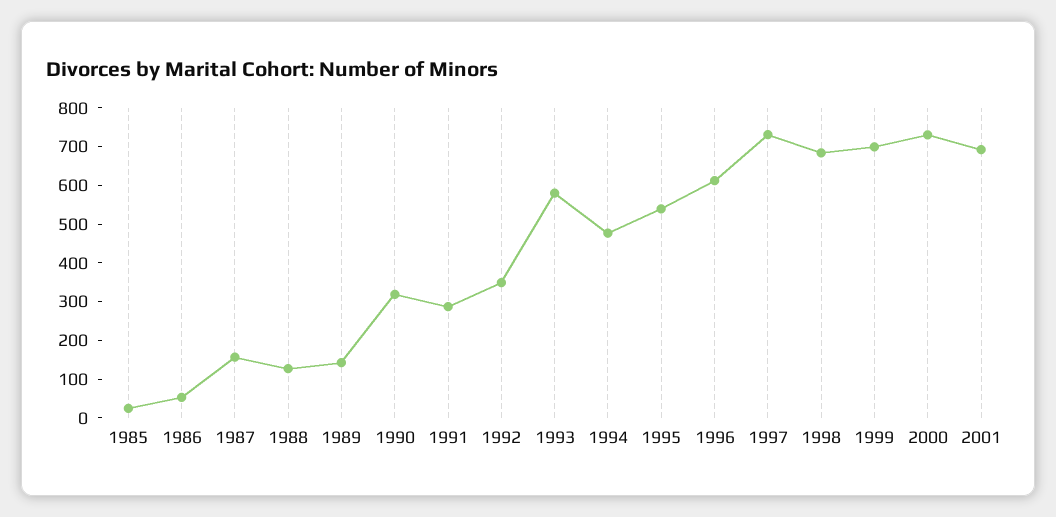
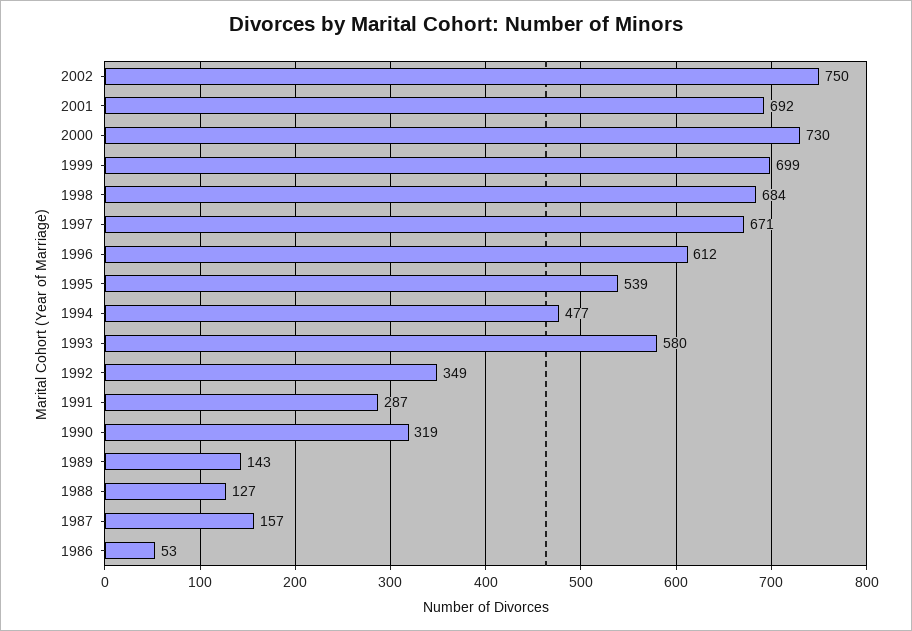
1985: 25 -> none
1997: 725 -> 671
2002: none -> 750

